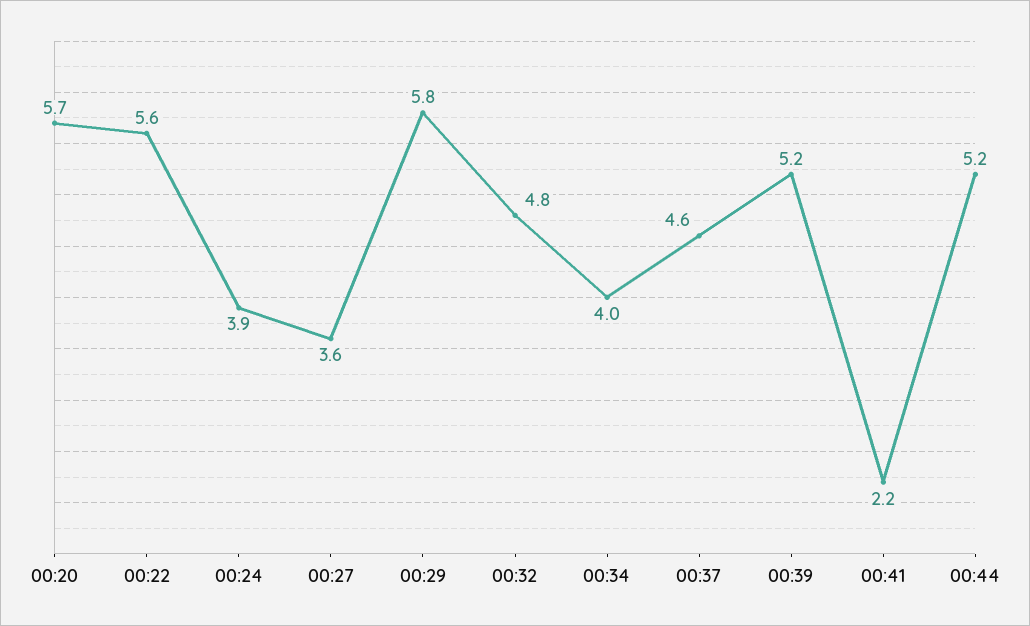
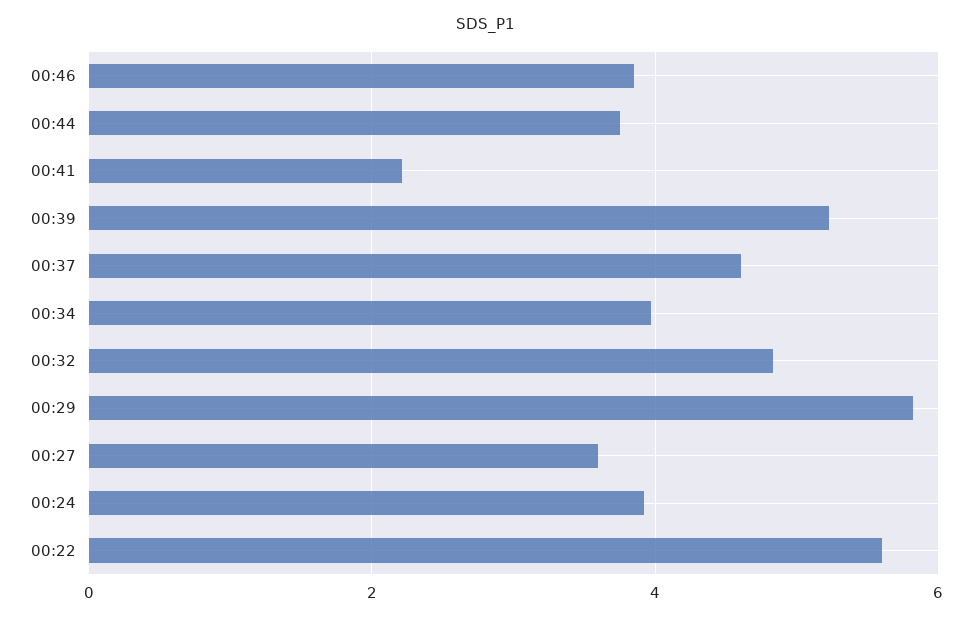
00:20: 5.7 -> none
00:44: 5.2 -> 3.8
00:46: none -> 3.8

